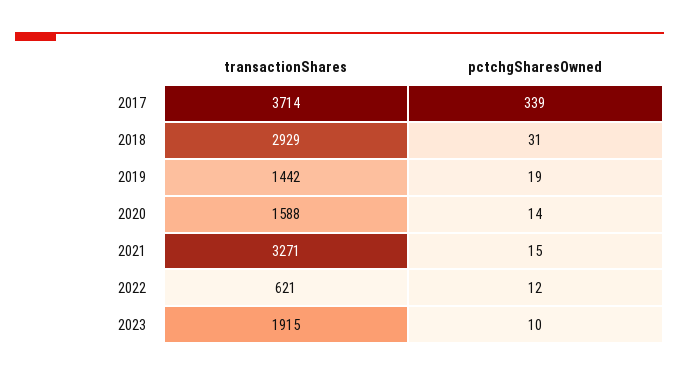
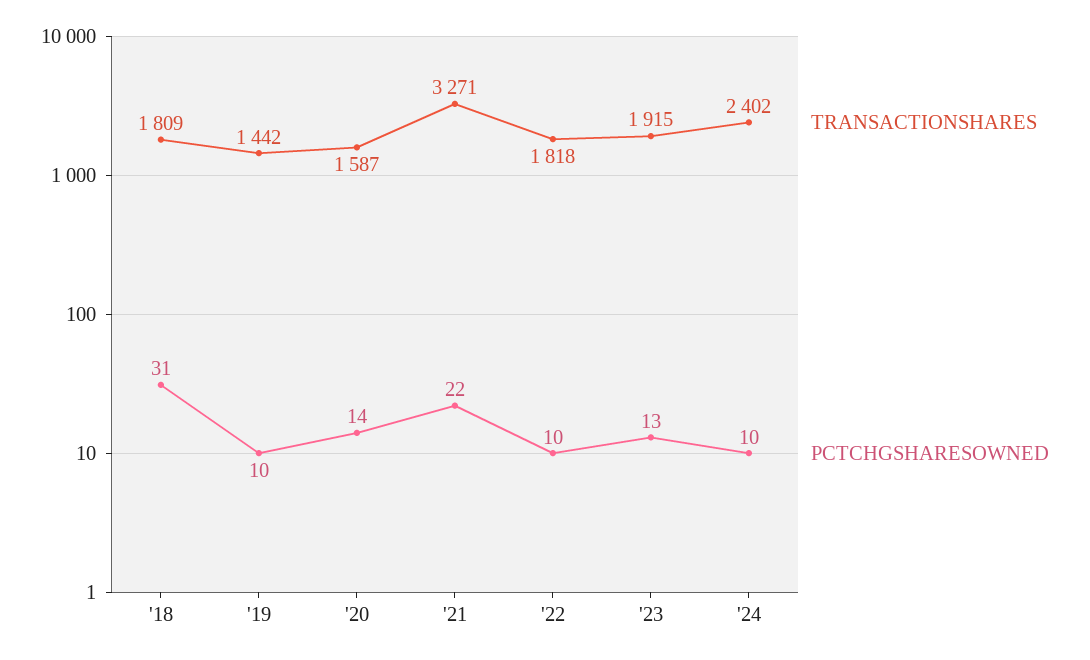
transactionShares, 2017: 3714 -> none
pctchgSharesOwned, 2017: 339 -> none
transactionShares, 2018: 2929 -> 1809
pctchgSharesOwned, 2019: 19 -> 10
transactionShares, 2020: 1588 -> 1587
pctchgSharesOwned, 2021: 15 -> 22
transactionShares, 2022: 621 -> 1818
pctchgSharesOwned, 2022: 12 -> 10
pctchgSharesOwned, 2023: 10 -> 13
transactionShares, '24: none -> 2402
pctchgSharesOwned, '24: none -> 10

